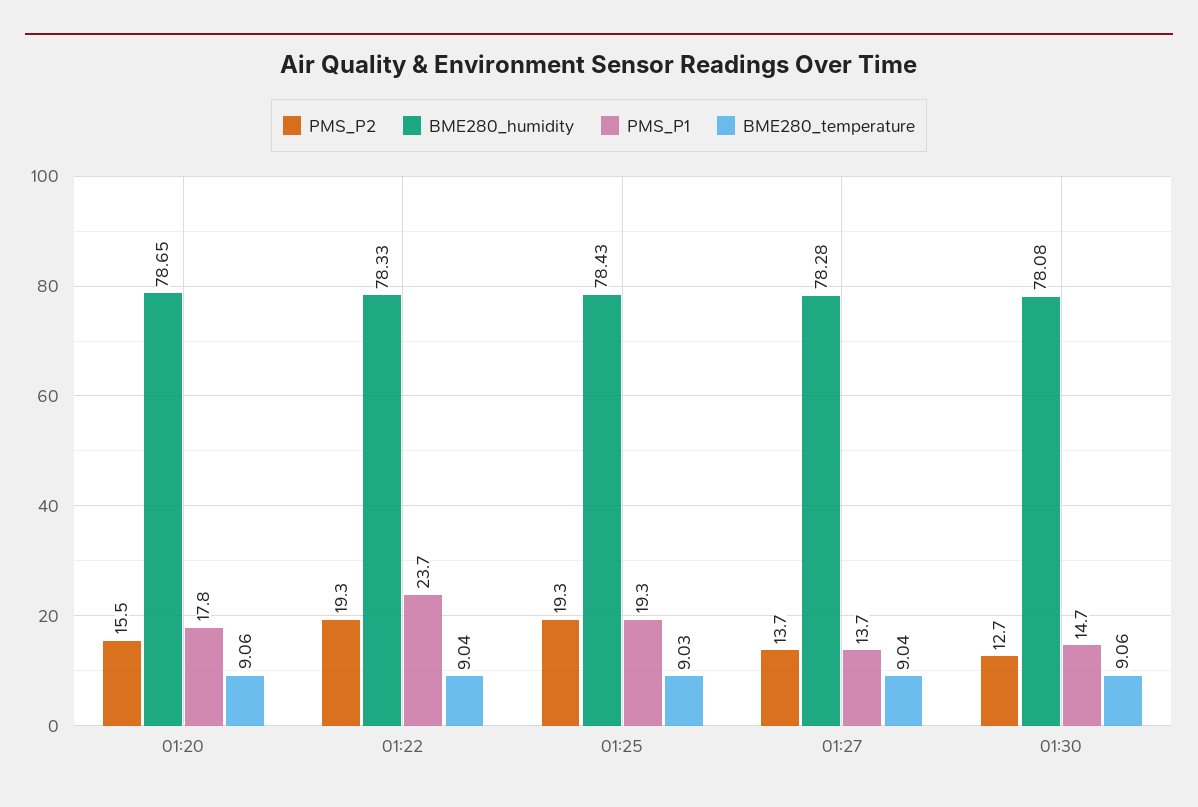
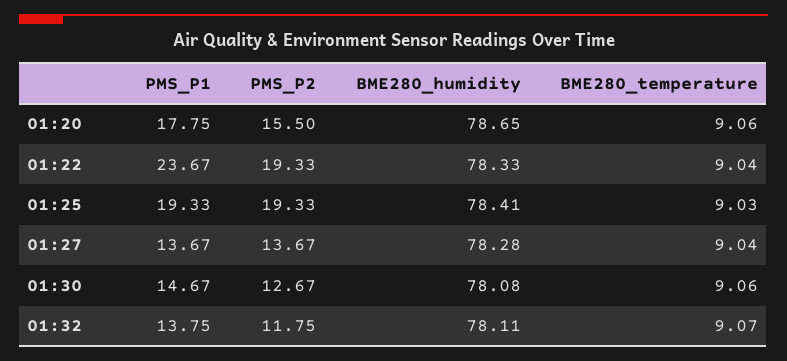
BME280_humidity, 01:25: 78.43 -> 78.41
PMS_P1, 01:32: none -> 13.75
PMS_P2, 01:32: none -> 11.75
BME280_humidity, 01:32: none -> 78.11
BME280_temperature, 01:32: none -> 9.07

